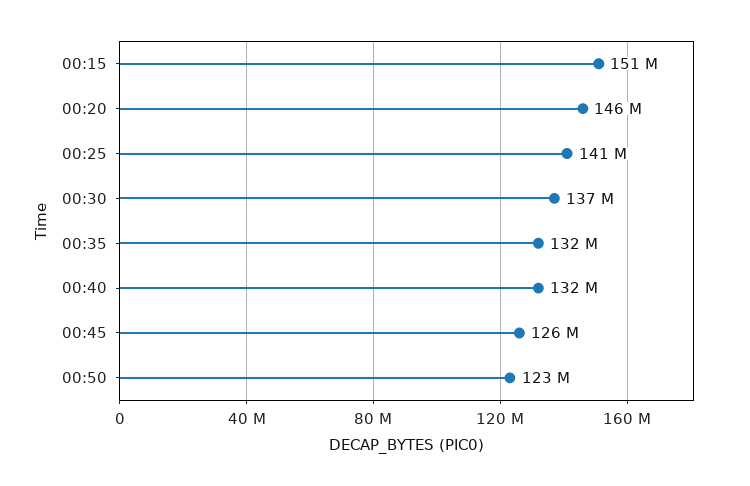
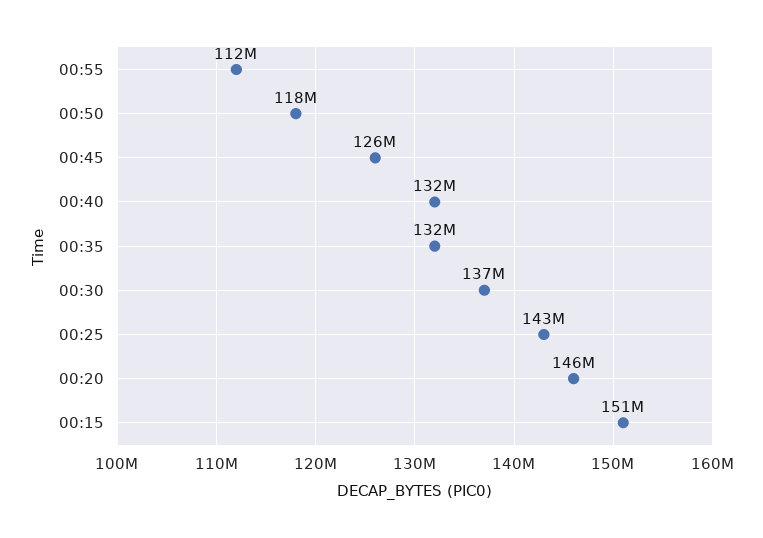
00:25: 141000000 -> 143000000
00:50: 123000000 -> 118000000
00:55: none -> 112000000

